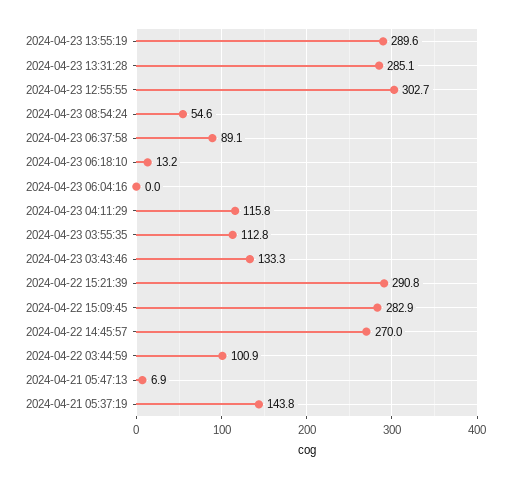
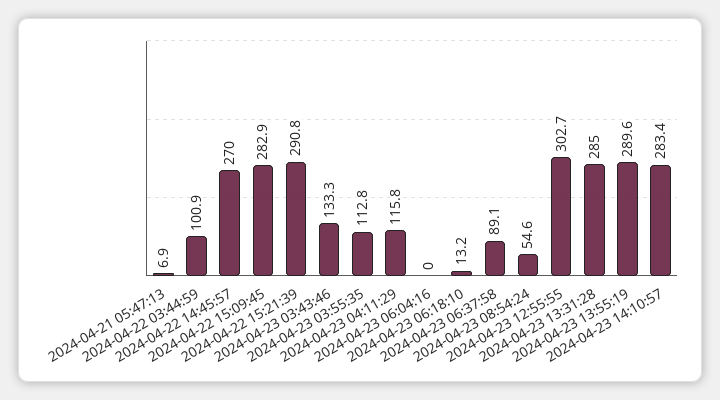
2024-04-23 13:31:28: 285.1 -> 285
2024-04-21 05:37:19: 143.8 -> none
2024-04-23 14:10:57: none -> 283.4

